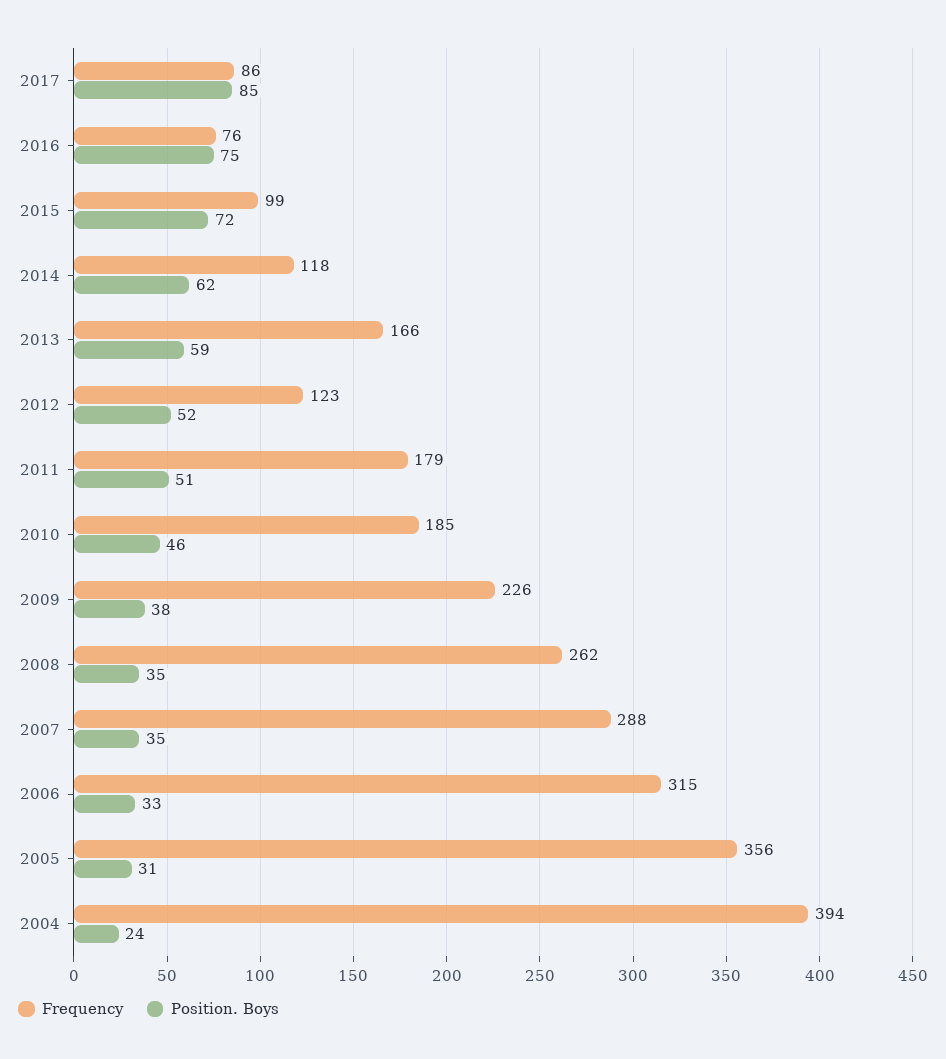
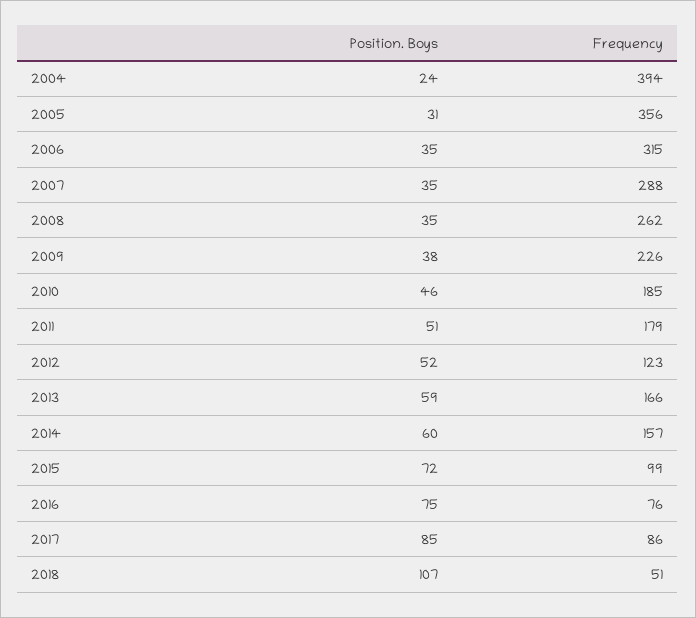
Frequency, 2014: 118 -> 157
Position. Boys, 2014: 62 -> 60
Position. Boys, 2006: 33 -> 35
Position. Boys, 2018: none -> 107
Frequency, 2018: none -> 51

